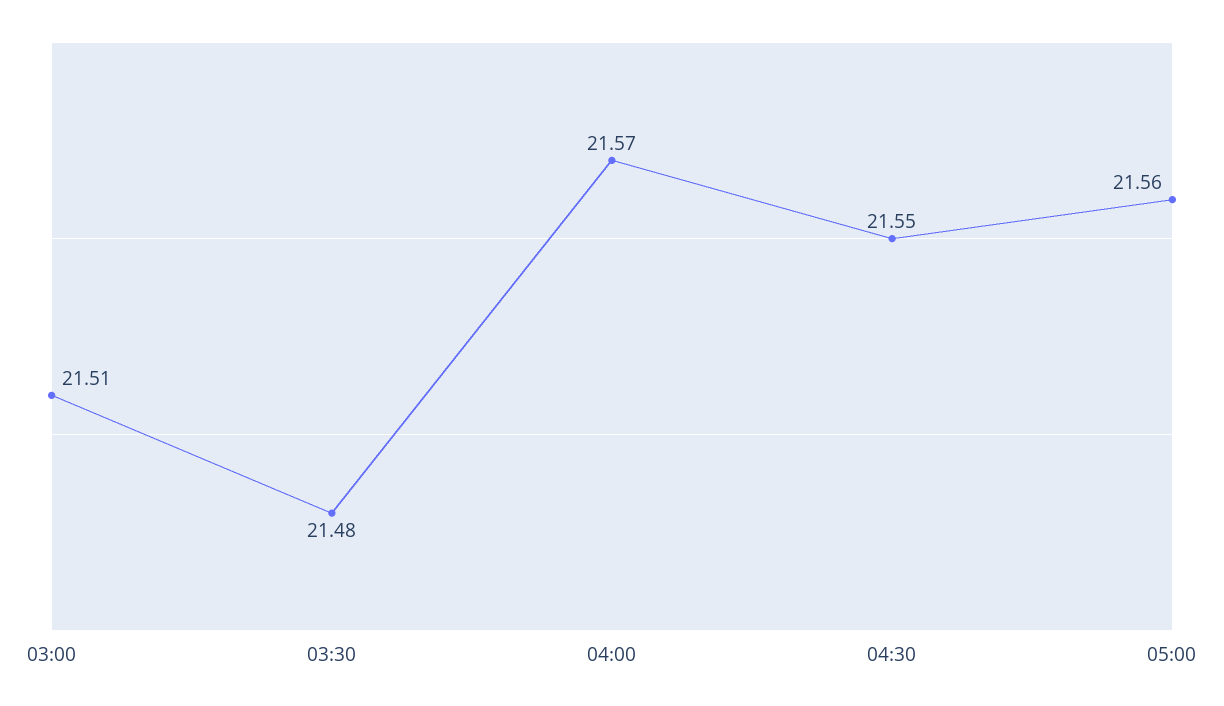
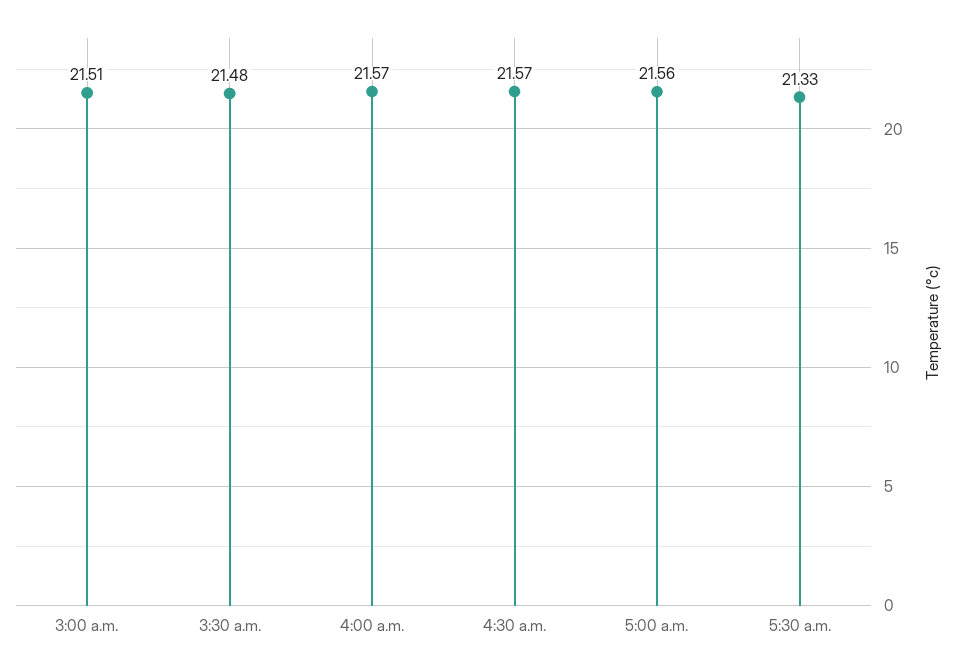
04:30: 21.55 -> 21.57
5:30 a.m.: none -> 21.33

